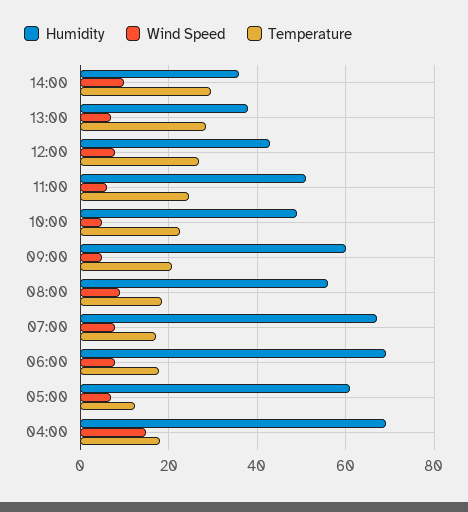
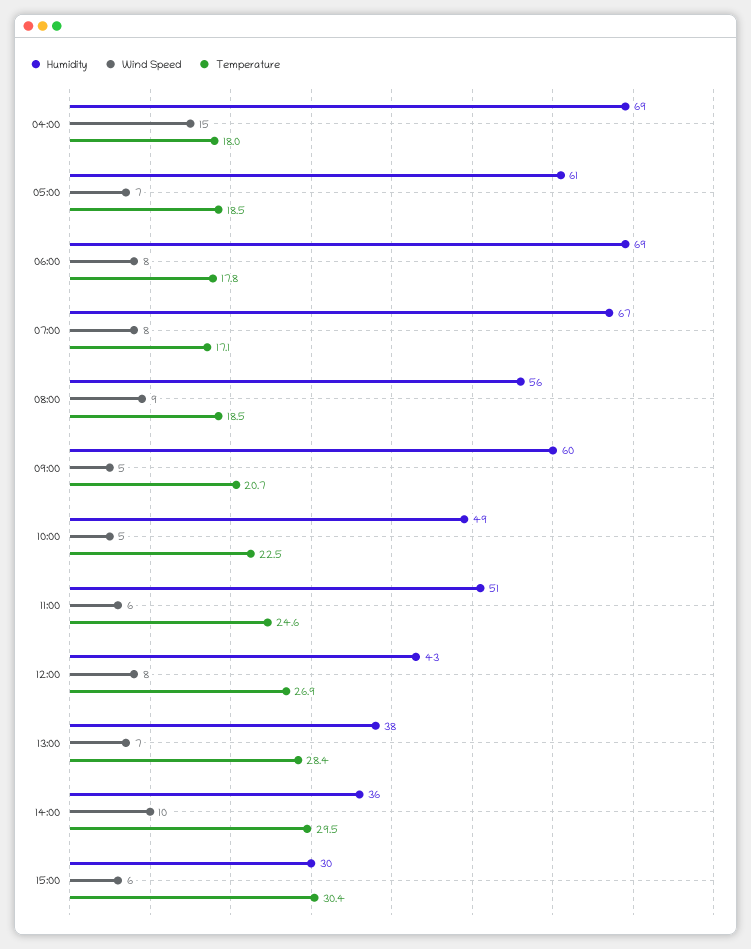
Temperature, 05:00: 12 -> 18.5
Humidity, 15:00: none -> 30
Wind Speed, 15:00: none -> 6
Temperature, 15:00: none -> 30.4

